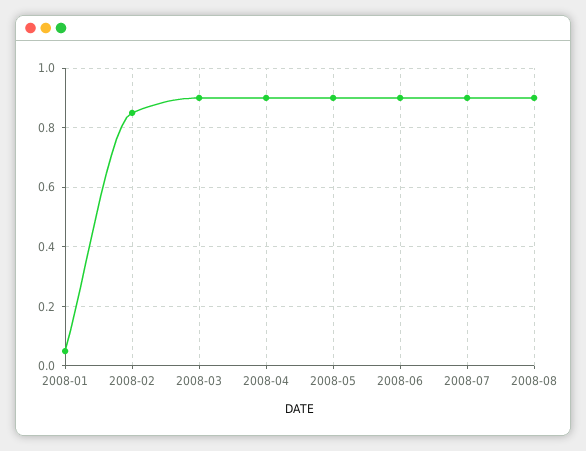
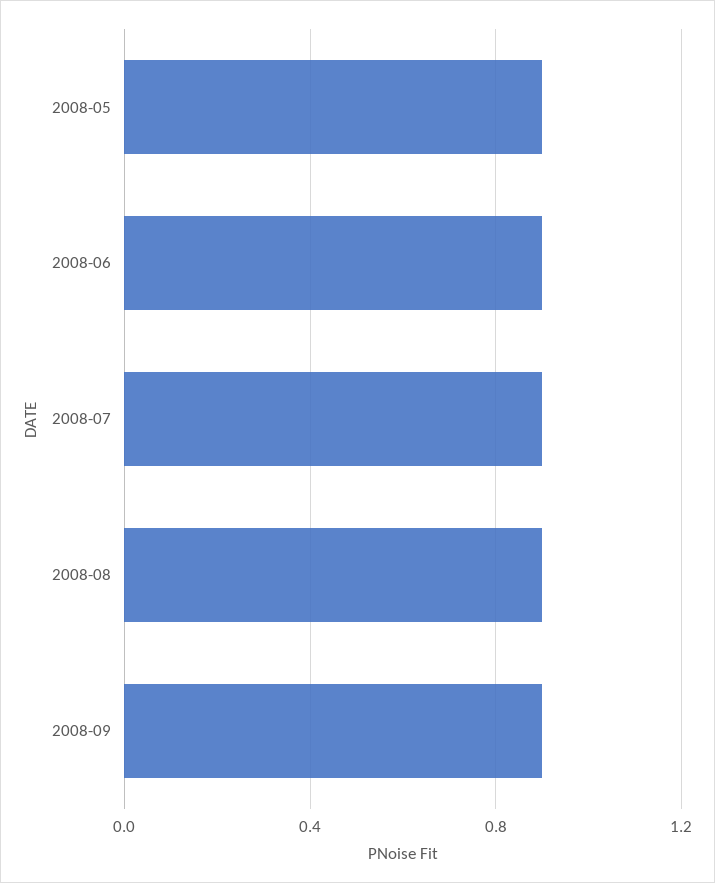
2008-01: 0.05 -> none
2008-02: 0.85 -> none
2008-03: 0.9 -> none
2008-04: 0.9 -> none
2008-09: none -> 0.9

